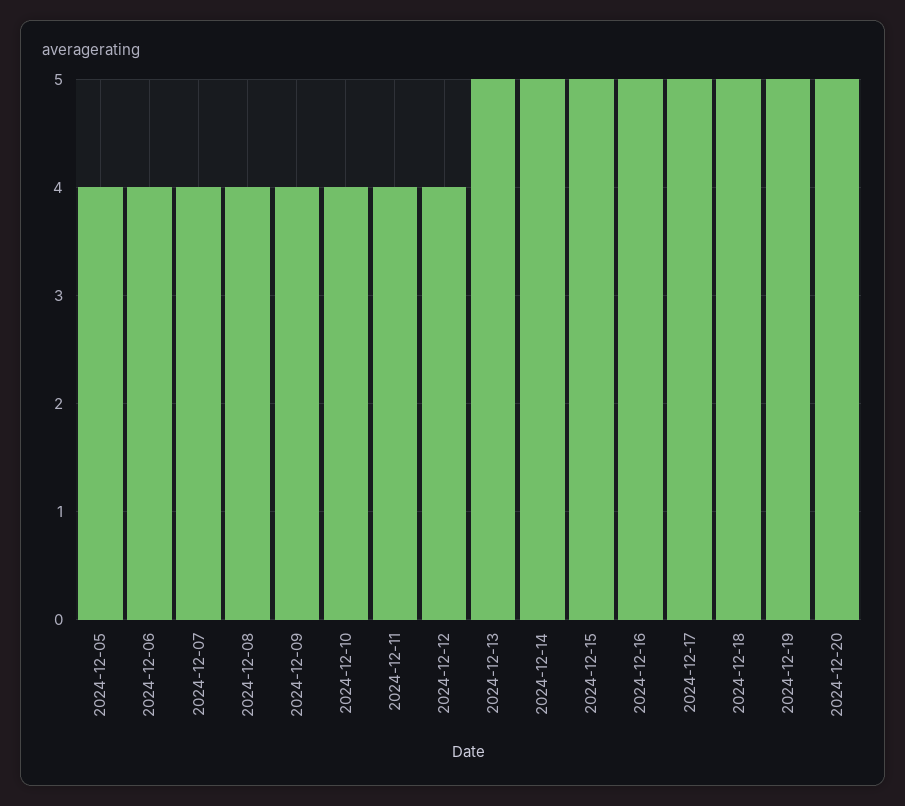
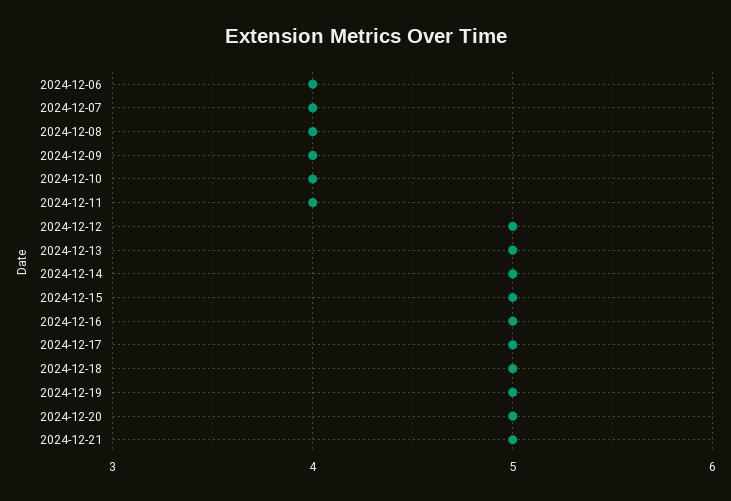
2024-12-05: 4 -> none
2024-12-12: 4 -> 5
2024-12-21: none -> 5

